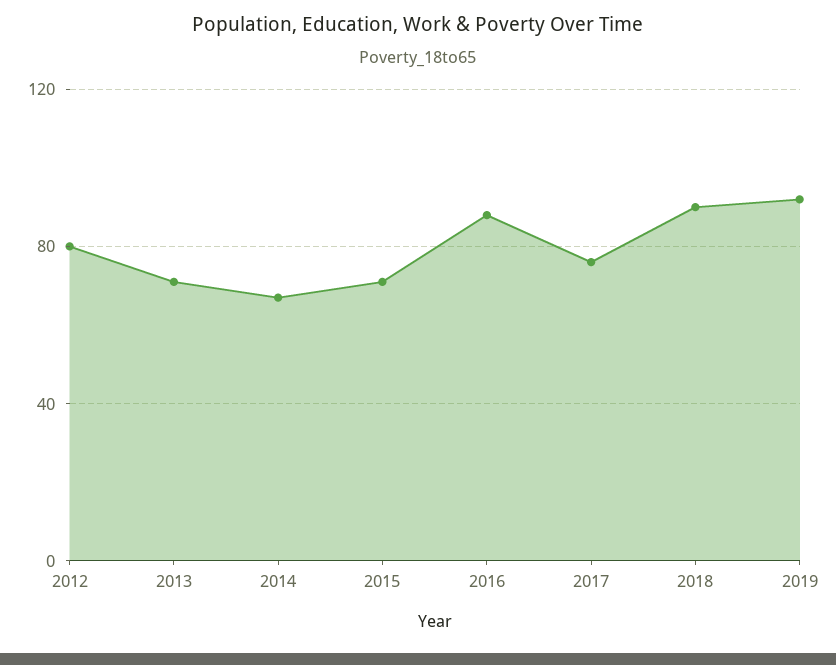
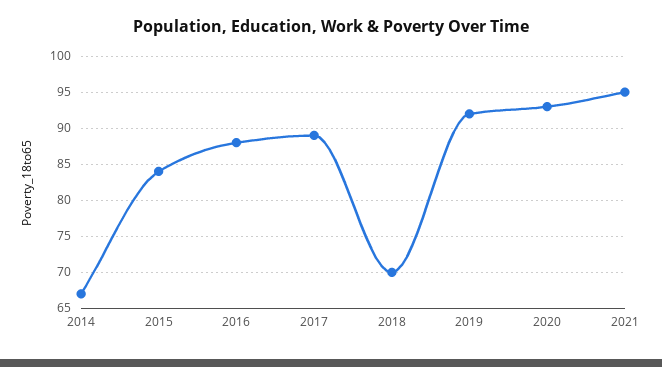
2012: 80 -> none
2013: 70 -> none
2015: 70 -> 84
2017: 75 -> 89
2018: 90 -> 70
2020: none -> 93
2021: none -> 95

